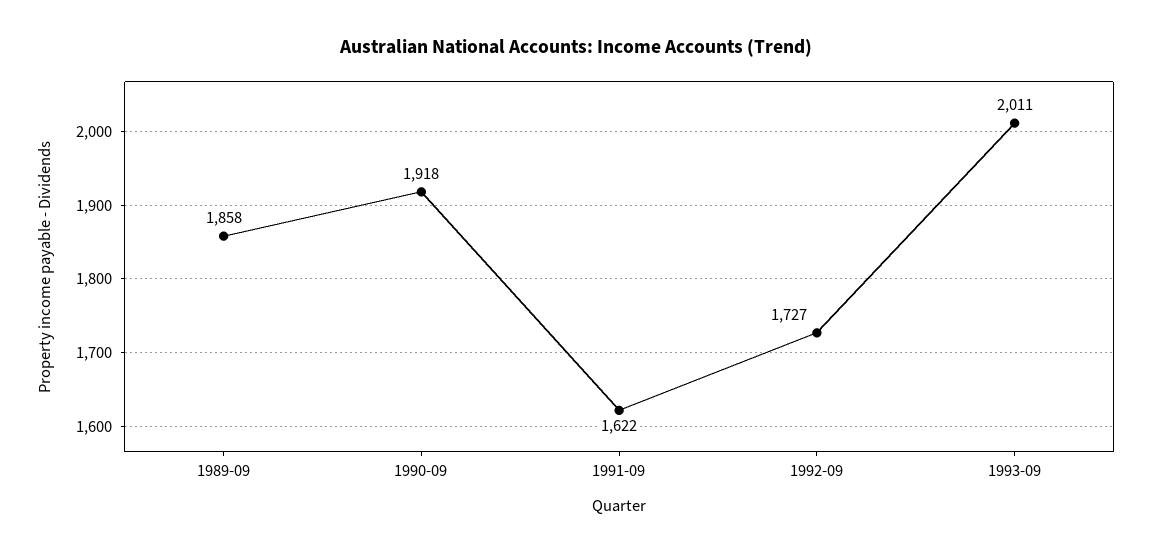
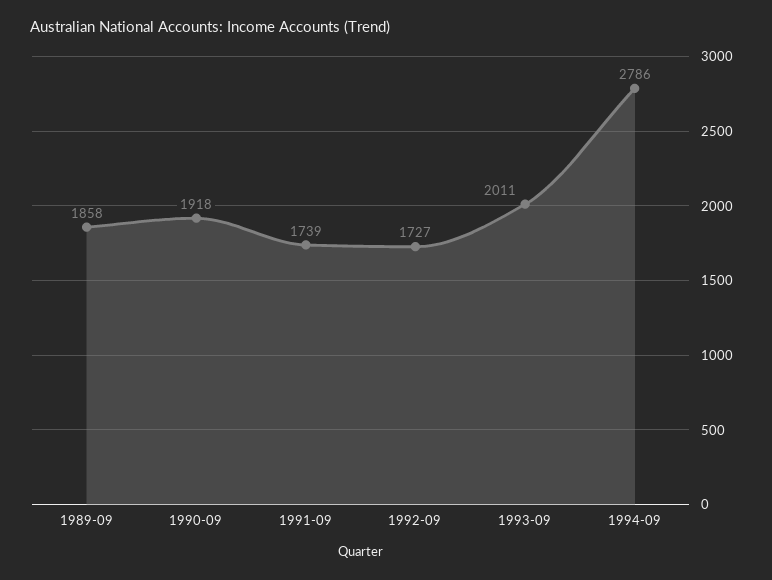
1991-09: 1622 -> 1739
1994-09: none -> 2786

